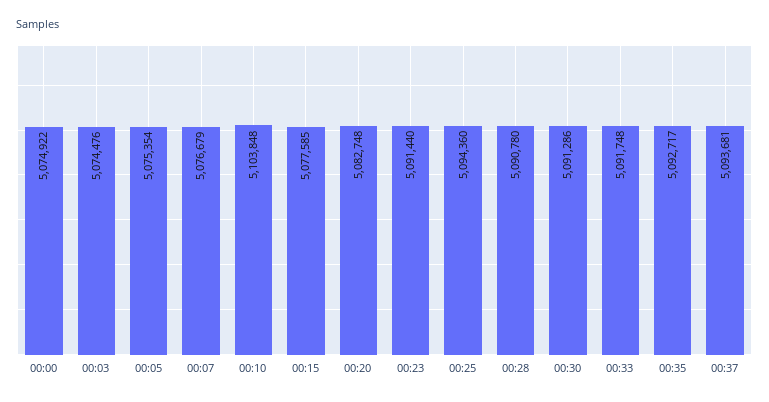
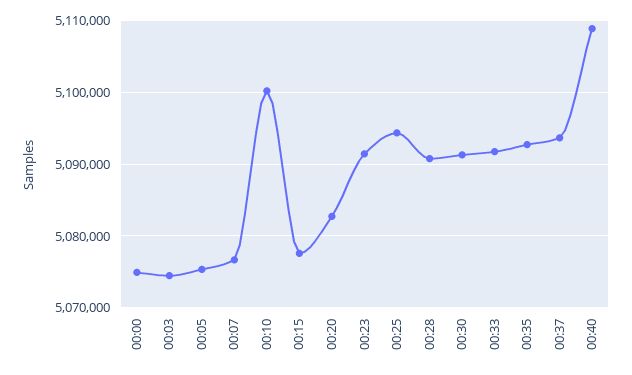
00:10: 5103848 -> 5100000
00:40: none -> 5109000

